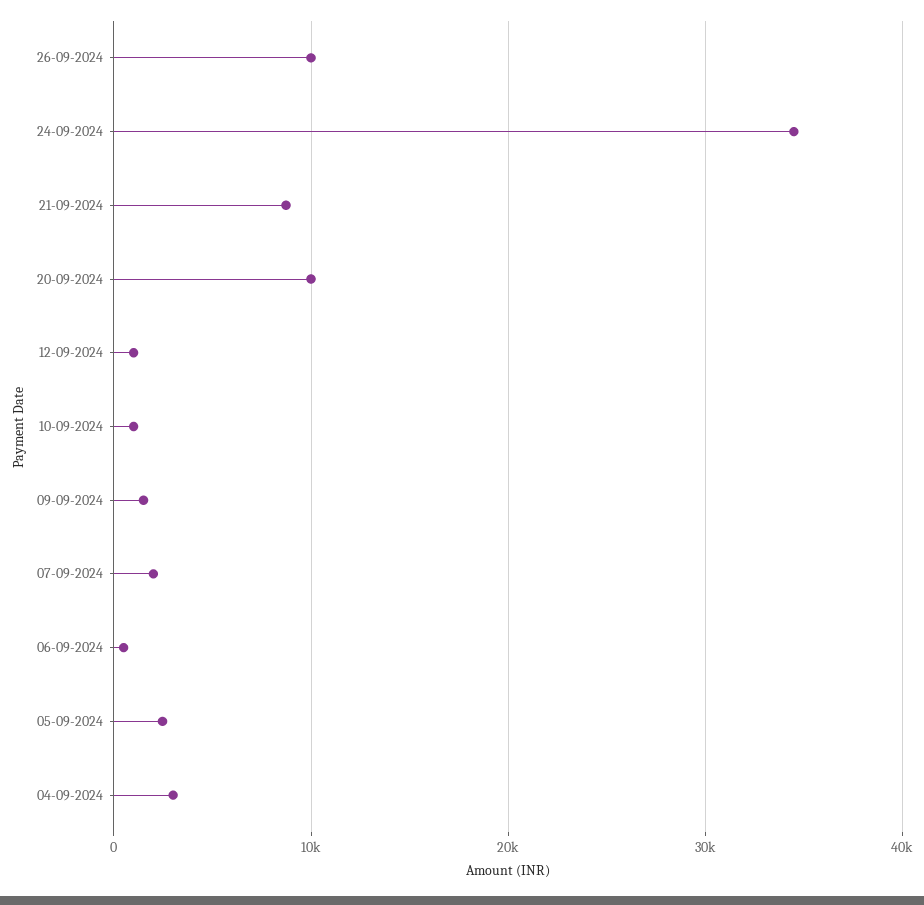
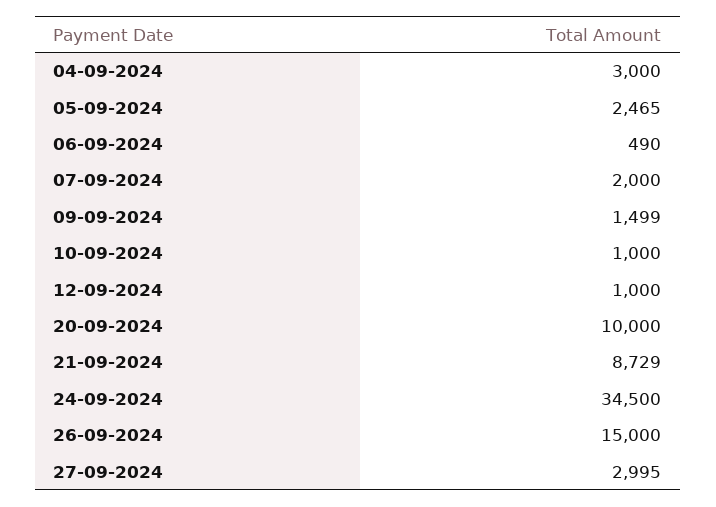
26-09-2024: 10000 -> 15000
27-09-2024: none -> 2995

